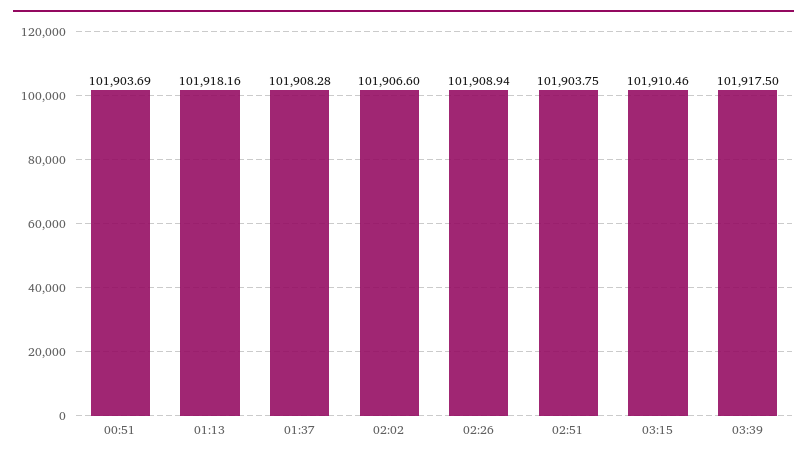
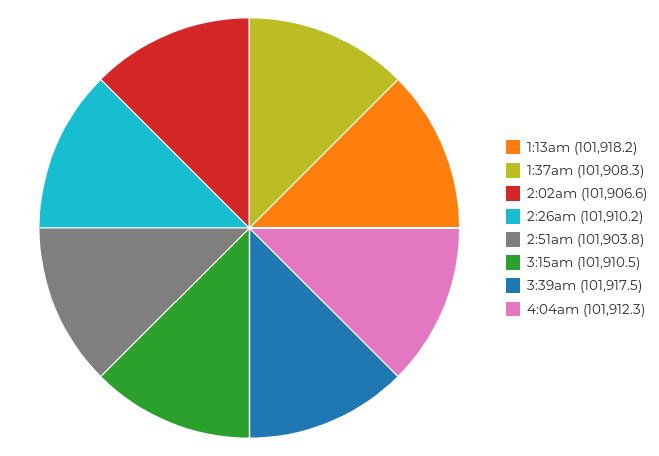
00:51: 101903.69 -> none
02:26: 101908.94 -> 101910.2
4:04am: none -> 101912.3

